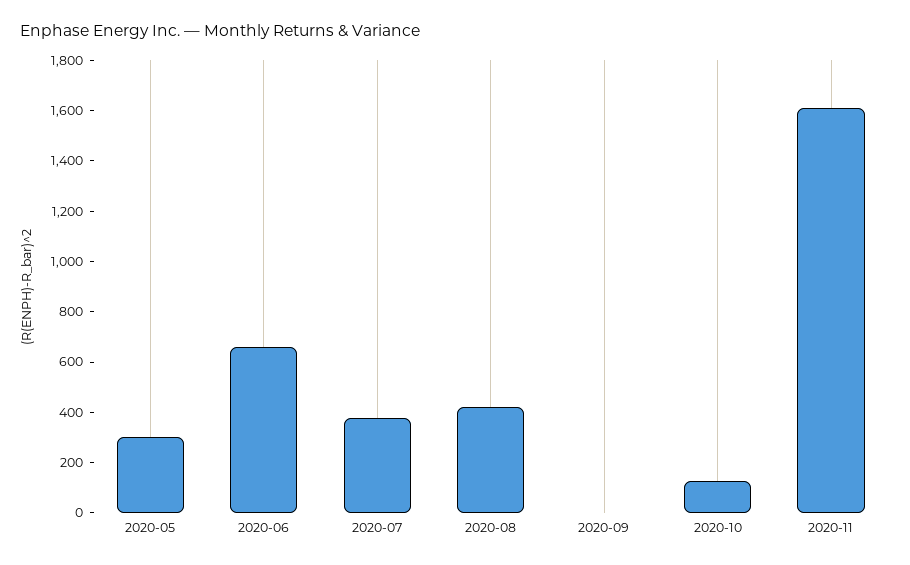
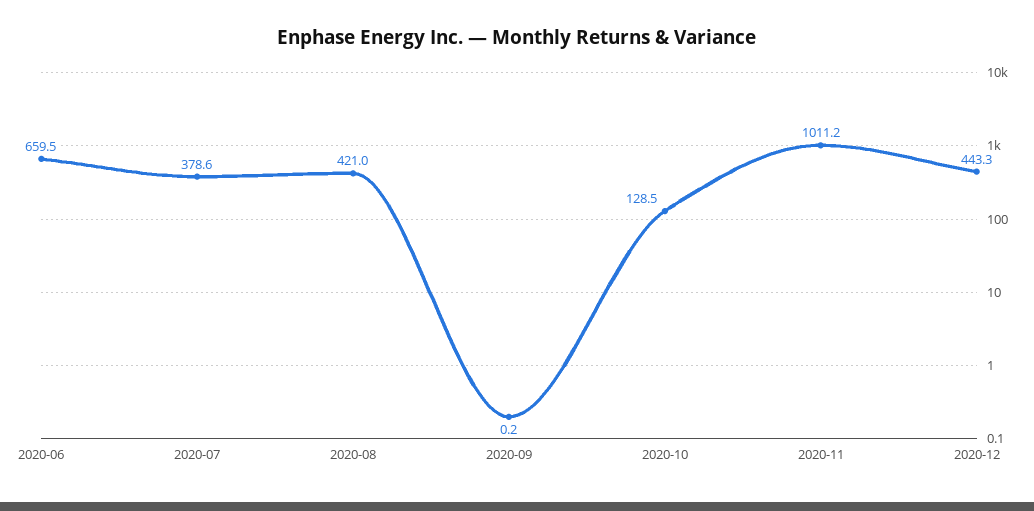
2020-05: 300 -> none
2020-11: 1600 -> 1011.2
2020-12: none -> 443.3

